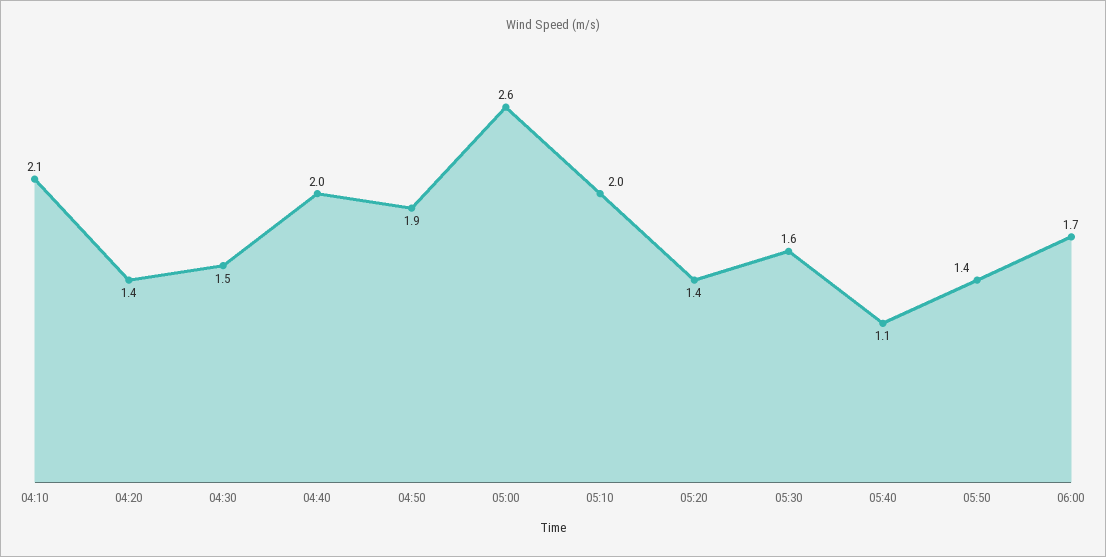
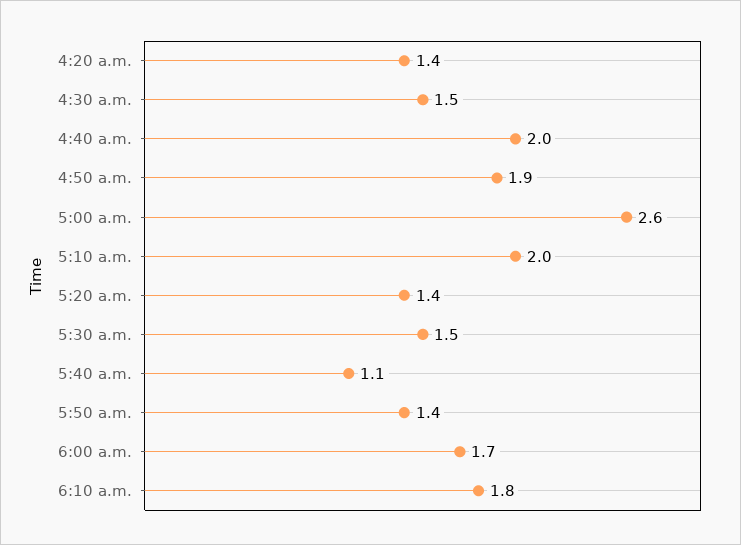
04:10: 2.1 -> none
05:30: 1.6 -> 1.5
6:10 a.m.: none -> 1.8

